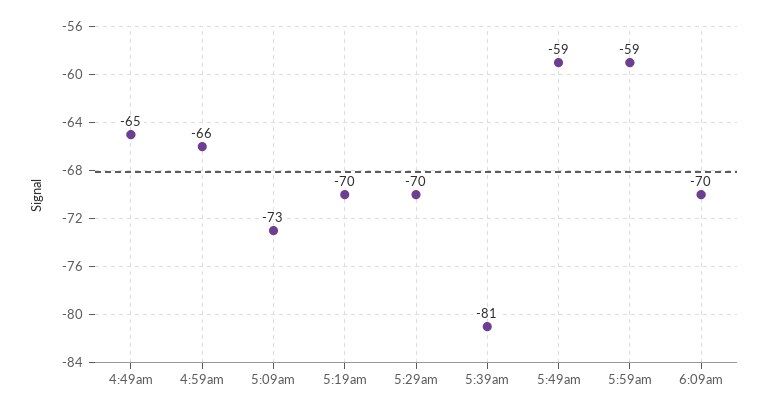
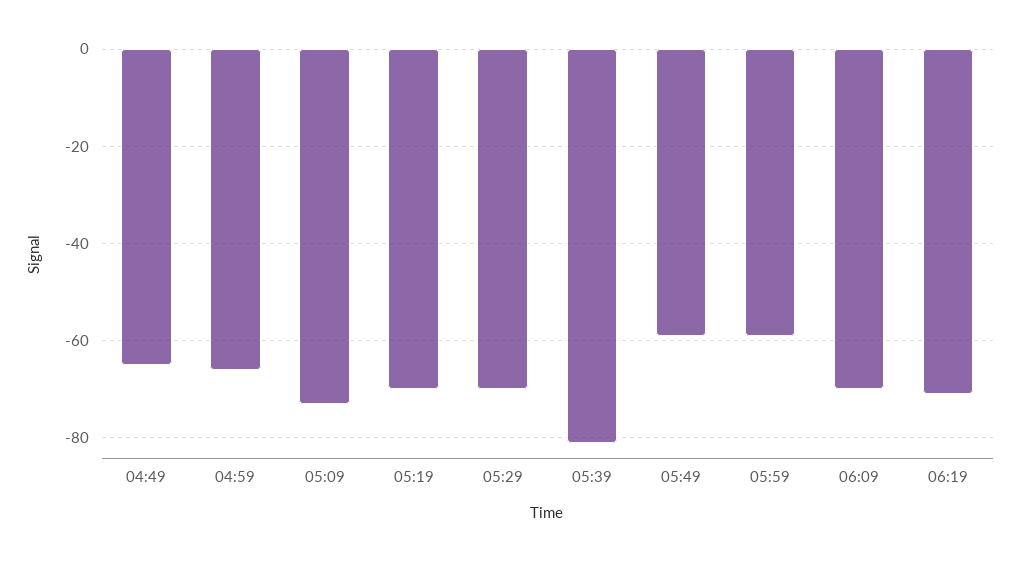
06:19: none -> -70

